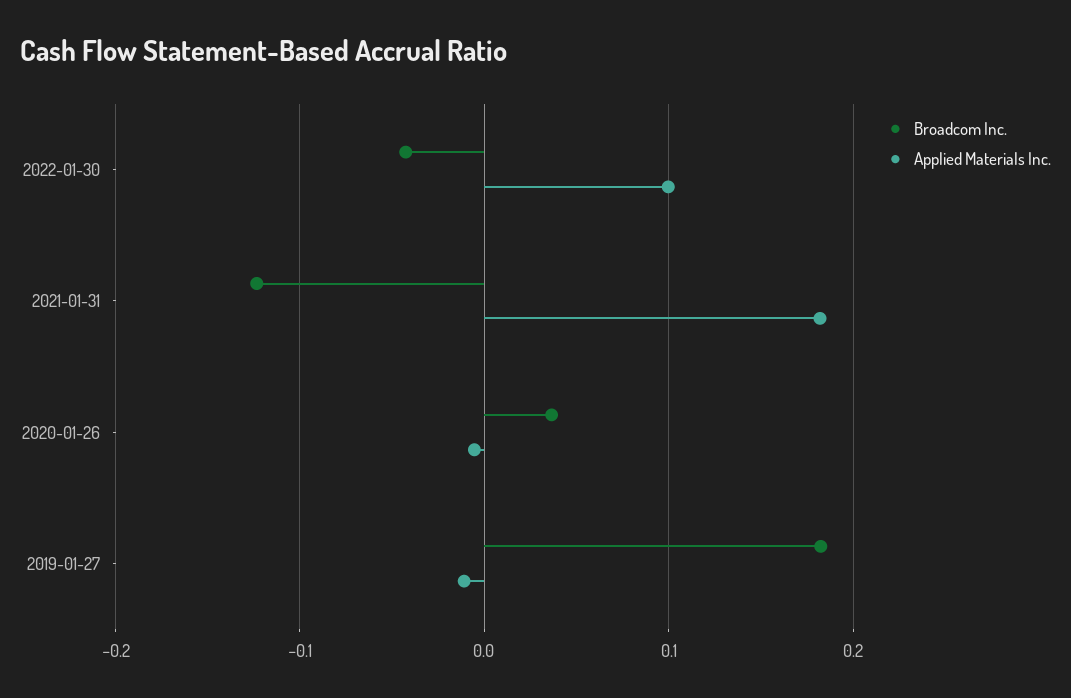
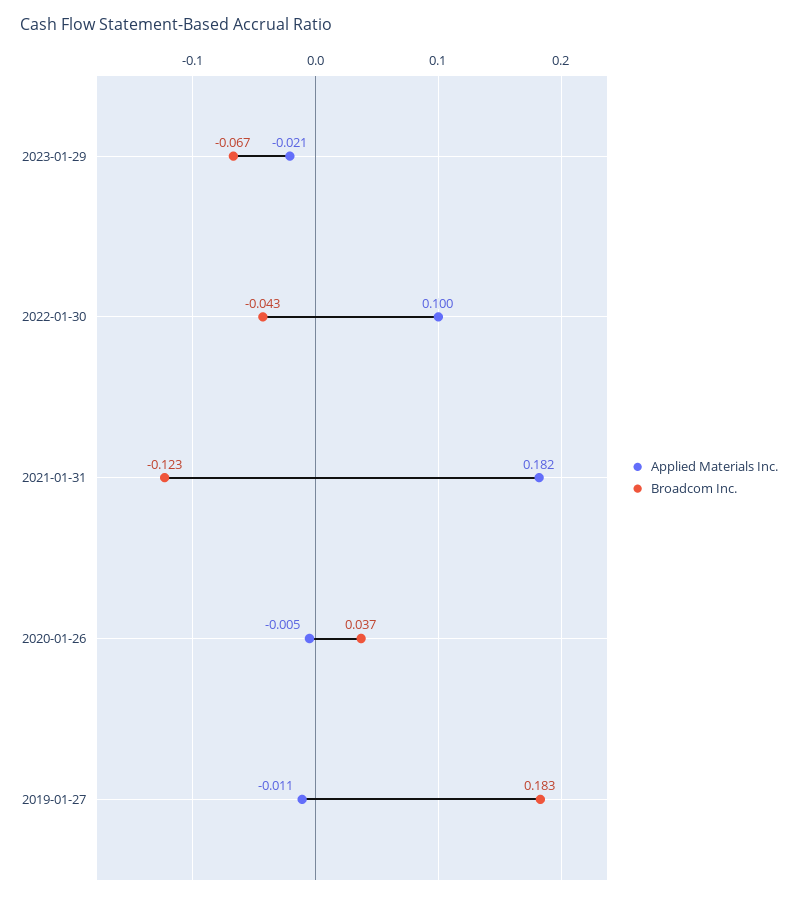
Applied Materials Inc., 2023-01-29: none -> -0.021
Broadcom Inc., 2023-01-29: none -> -0.067

